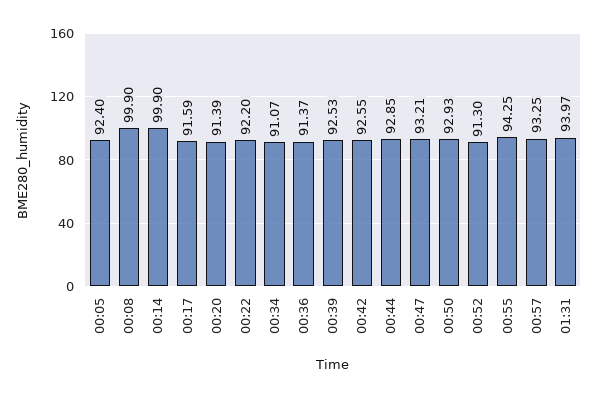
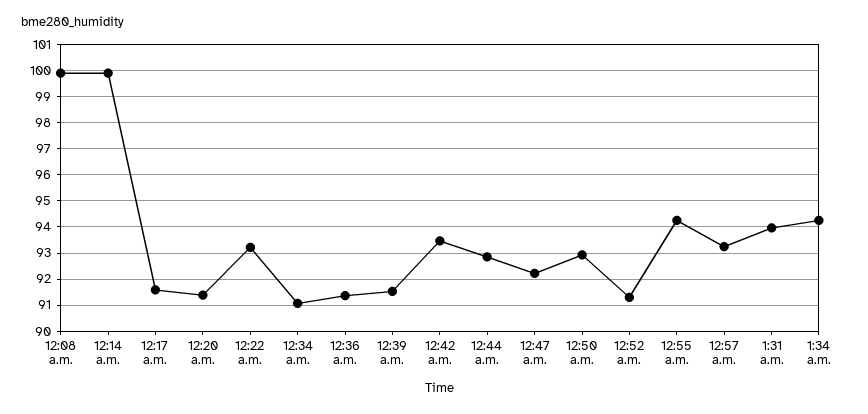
00:05: 92.4 -> none
00:22: 92.2 -> 93.25
00:39: 92.53 -> 91.5
00:42: 92.55 -> 93.5
00:47: 93.21 -> 92.25
1:34 a.m.: none -> 94.25

